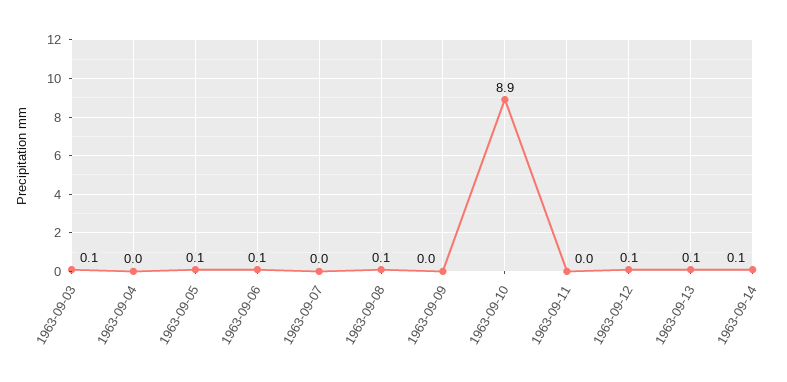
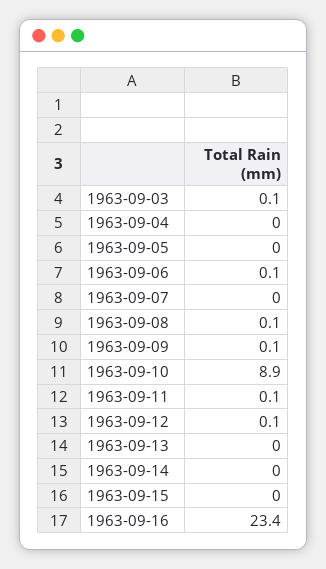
1963-09-05: 0.1 -> 0
1963-09-09: 0 -> 0.1
1963-09-11: 0 -> 0.1
1963-09-13: 0.1 -> 0
1963-09-14: 0.1 -> 0
1963-09-15: none -> 0
1963-09-16: none -> 23.4

